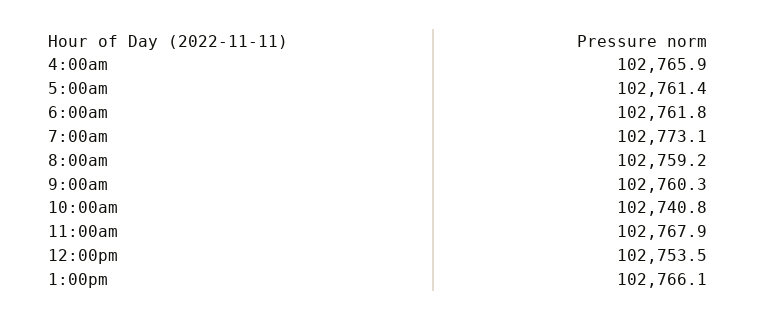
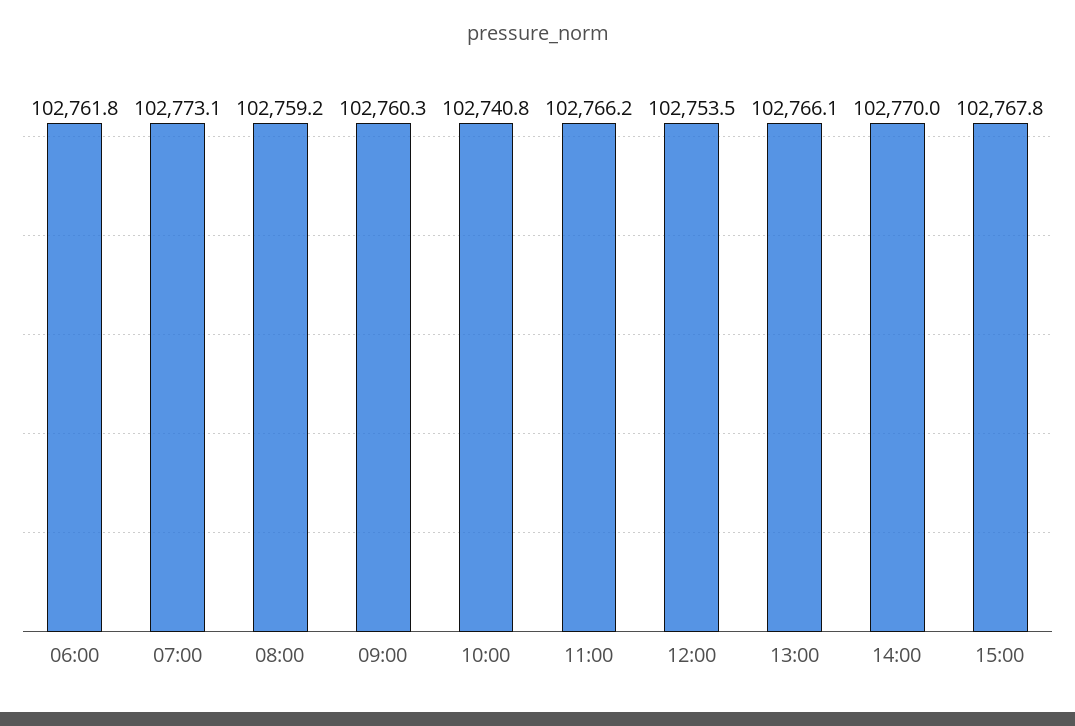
4:00am: 102765.9 -> none
5:00am: 102761.4 -> none
11:00am: 102767.9 -> 102766.2
14:00: none -> 102770
15:00: none -> 102767.8

